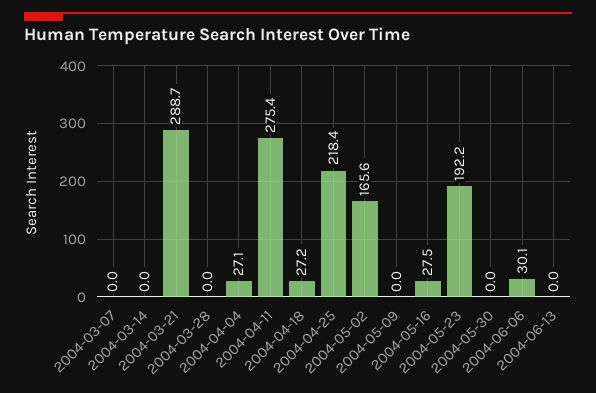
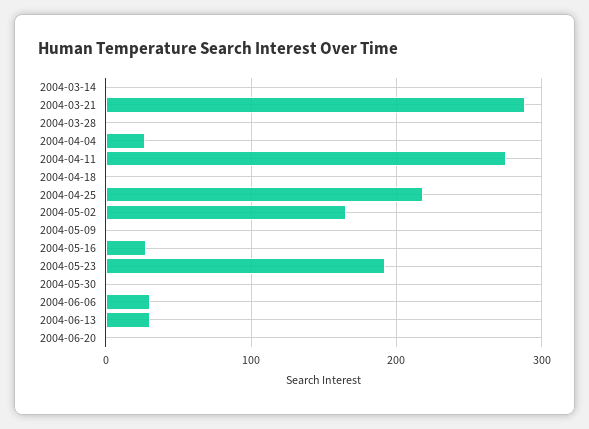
2004-03-07: 0 -> none
2004-04-18: 27.2 -> 0
2004-06-13: 0 -> 30
2004-06-20: none -> 0

